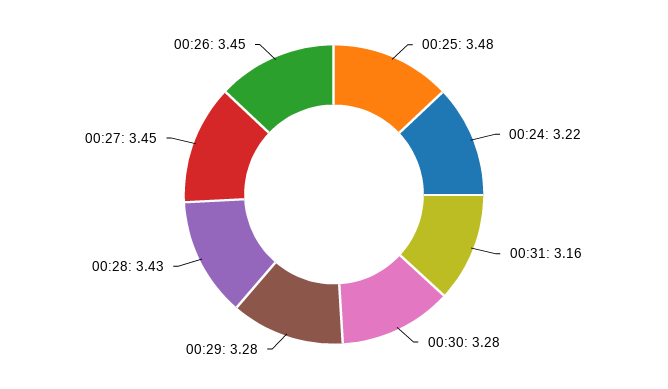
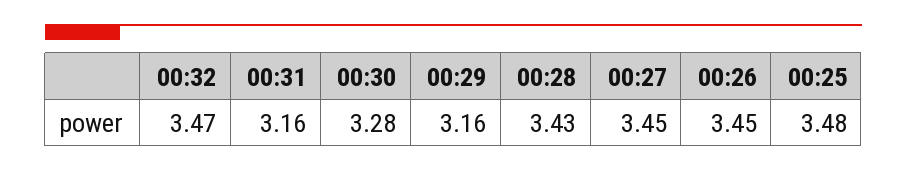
00:24: 3.22 -> none
00:29: 3.28 -> 3.16
00:32: none -> 3.47

